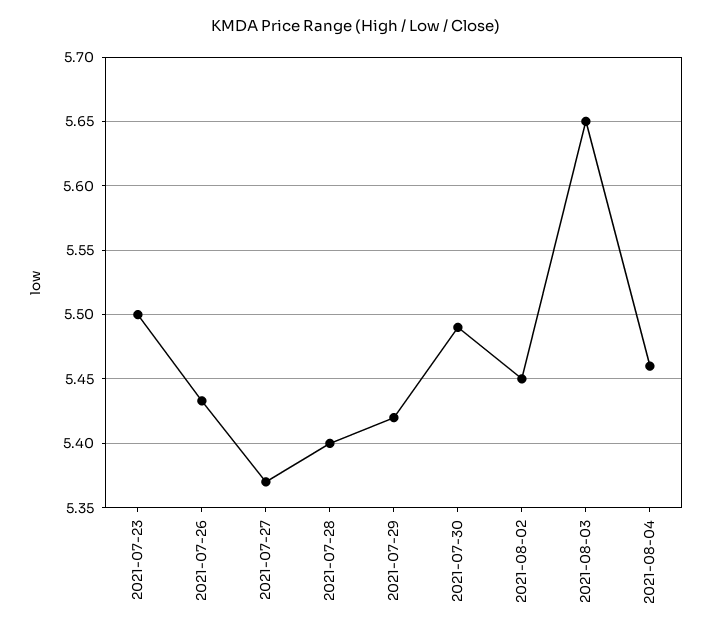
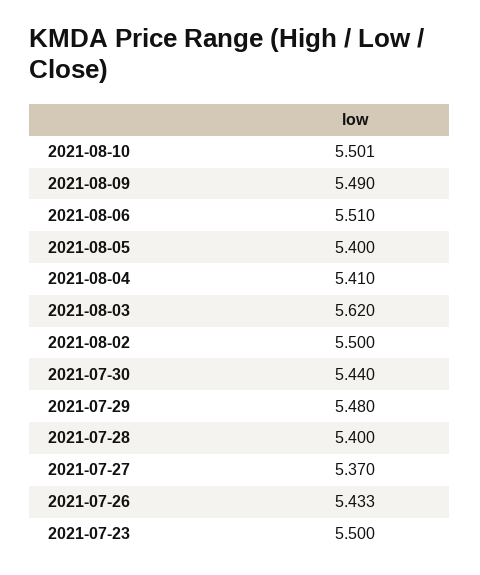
2021-07-29: 5.42 -> 5.48
2021-07-30: 5.49 -> 5.44
2021-08-02: 5.45 -> 5.5
2021-08-03: 5.65 -> 5.62
2021-08-04: 5.46 -> 5.41
2021-08-10: none -> 5.501
2021-08-09: none -> 5.49
2021-08-06: none -> 5.51
2021-08-05: none -> 5.4

